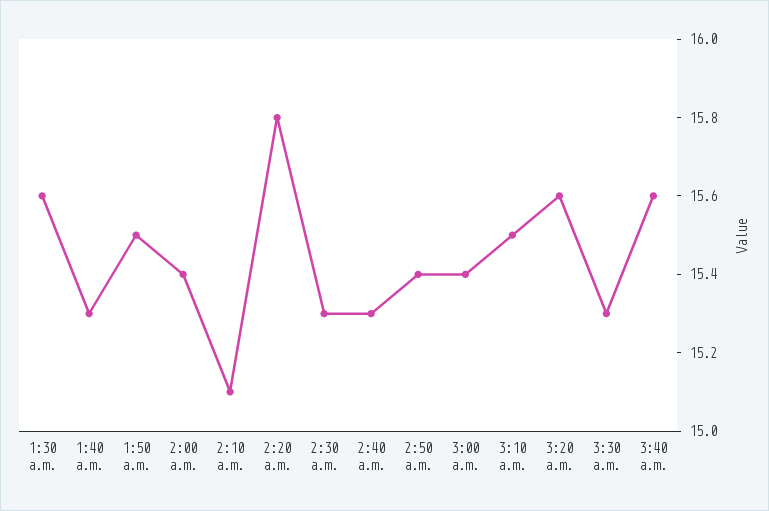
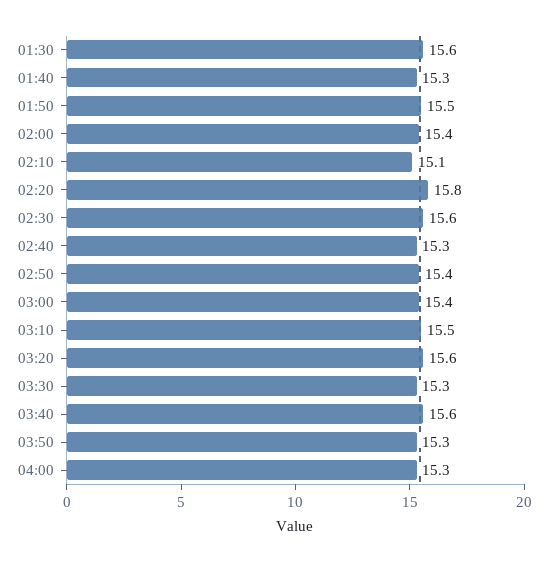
2:30 a.m.: 15.3 -> 15.6
03:50: none -> 15.3
04:00: none -> 15.3

